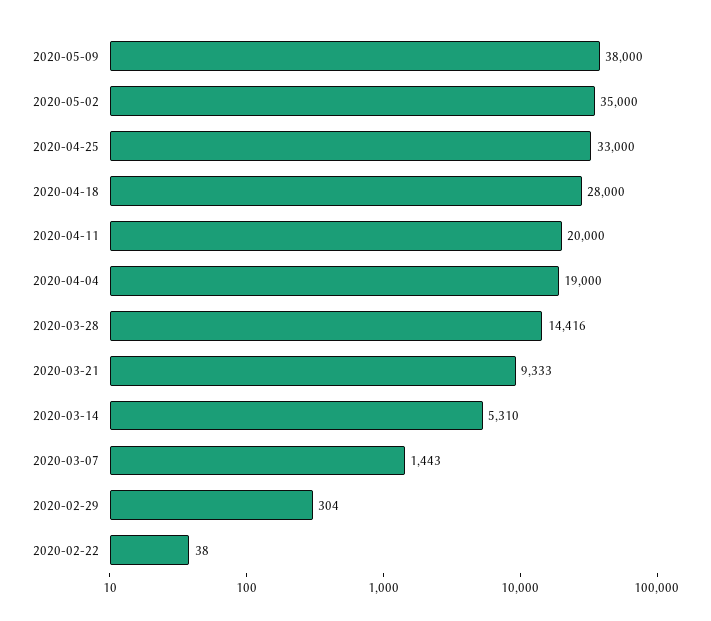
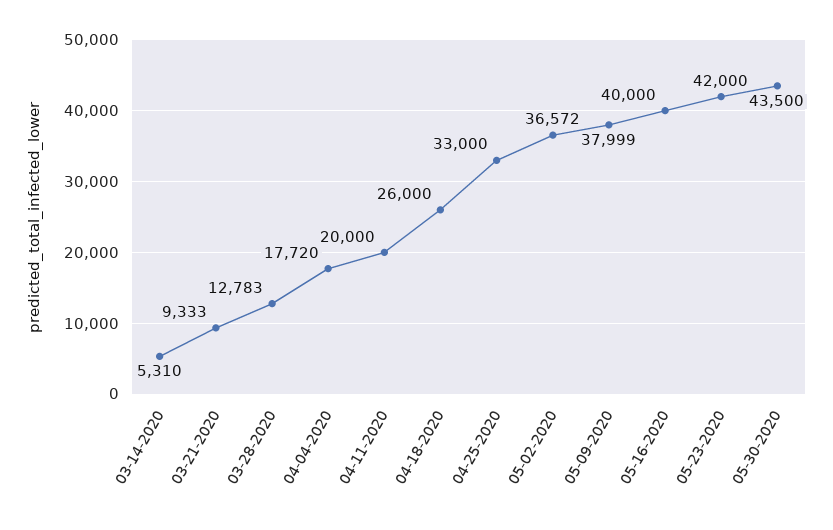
2020-05-09: 38000 -> 37999
2020-05-02: 35000 -> 36572
2020-04-18: 28000 -> 26000
2020-04-04: 19000 -> 17720
2020-03-28: 14416 -> 12783
2020-03-07: 1443 -> none
2020-02-29: 304 -> none
2020-02-22: 38 -> none
05-16-2020: none -> 40000
05-23-2020: none -> 42000
05-30-2020: none -> 43500

